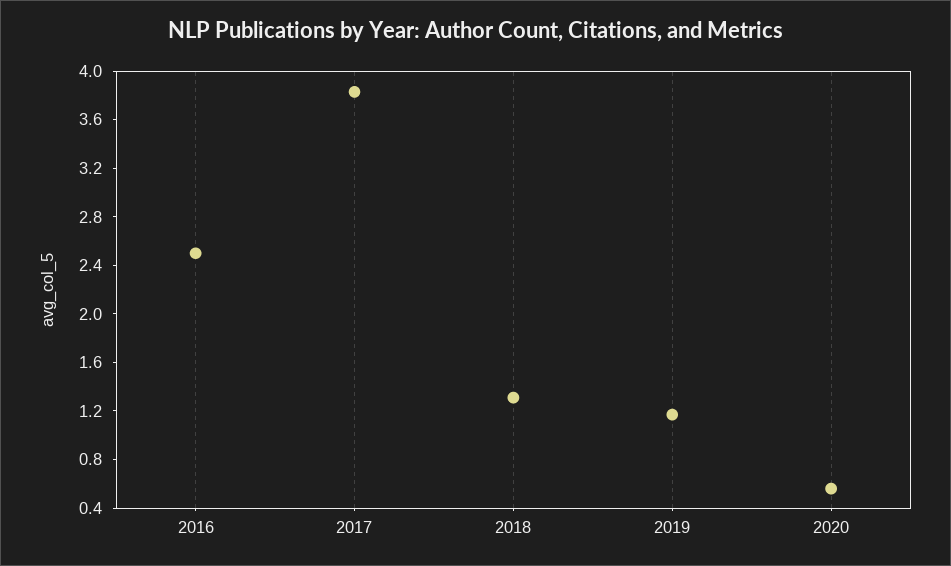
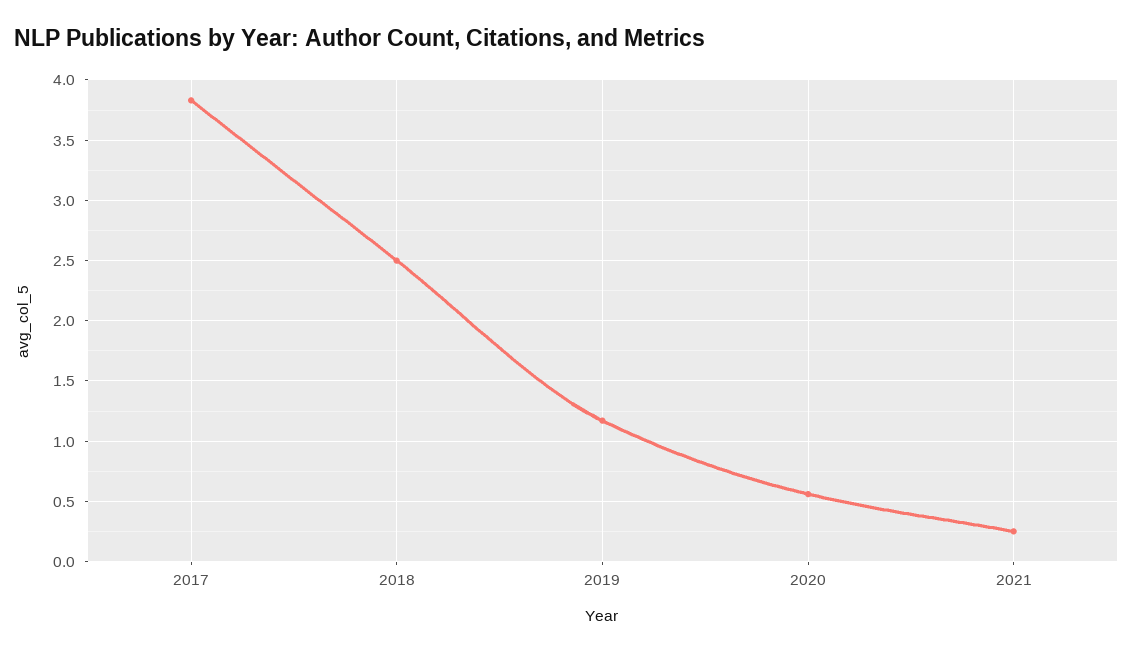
2016: 2.5 -> none
2018: 1.3 -> 2.5
2021: none -> 0.25

